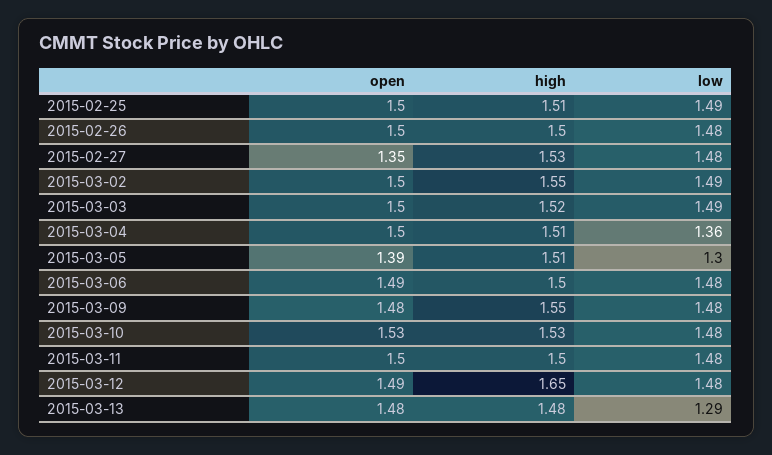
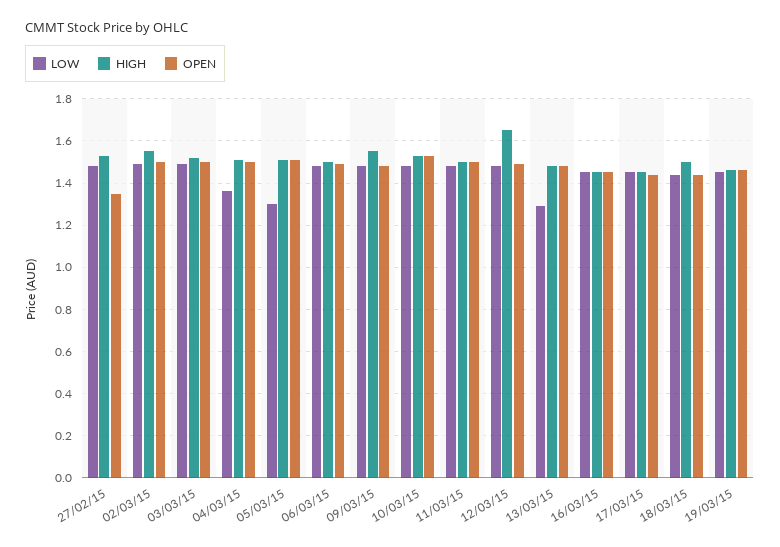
open, 2015-02-25: 1.5 -> none
high, 2015-02-25: 1.51 -> none
low, 2015-02-25: 1.49 -> none
open, 2015-02-26: 1.5 -> none
high, 2015-02-26: 1.5 -> none
low, 2015-02-26: 1.48 -> none
open, 2015-03-05: 1.39 -> 1.5
low, 16/03/15: none -> 1.45
high, 16/03/15: none -> 1.45
open, 16/03/15: none -> 1.45
low, 17/03/15: none -> 1.45
high, 17/03/15: none -> 1.45
open, 17/03/15: none -> 1.45
low, 18/03/15: none -> 1.45
high, 18/03/15: none -> 1.5
open, 18/03/15: none -> 1.45
low, 19/03/15: none -> 1.45
high, 19/03/15: none -> 1.45
open, 19/03/15: none -> 1.45

